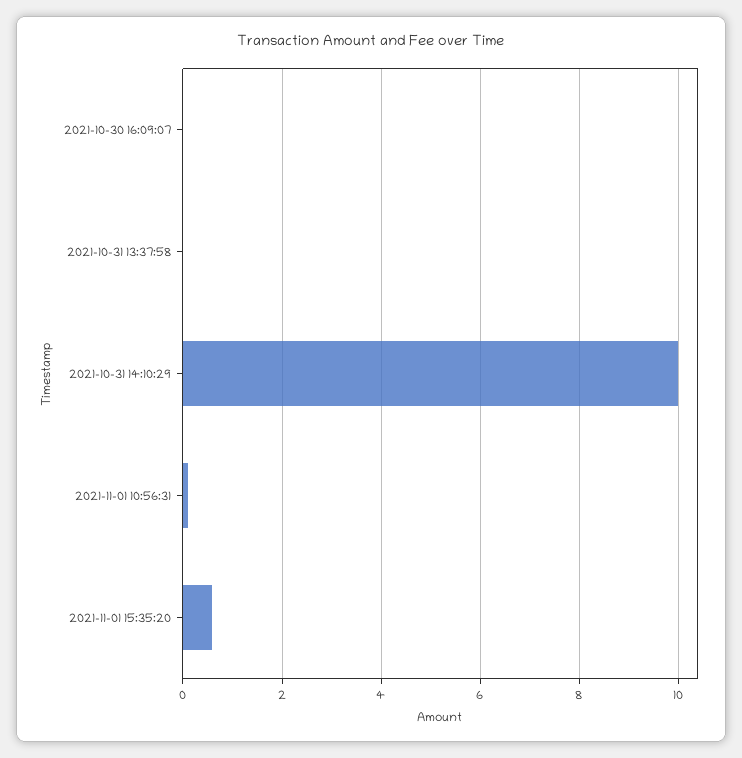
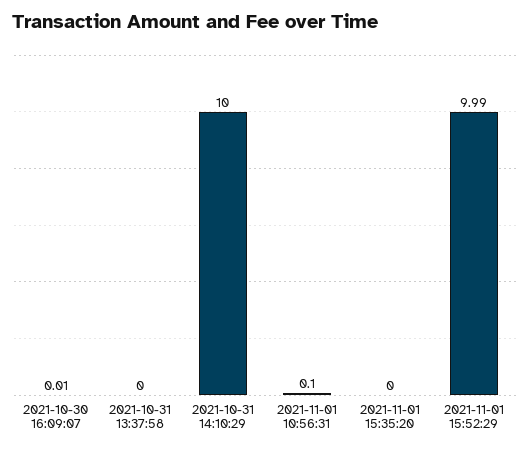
2021-11-01 15:35:20: 0.6 -> 0
2021-11-01 15:52:29: none -> 9.99

